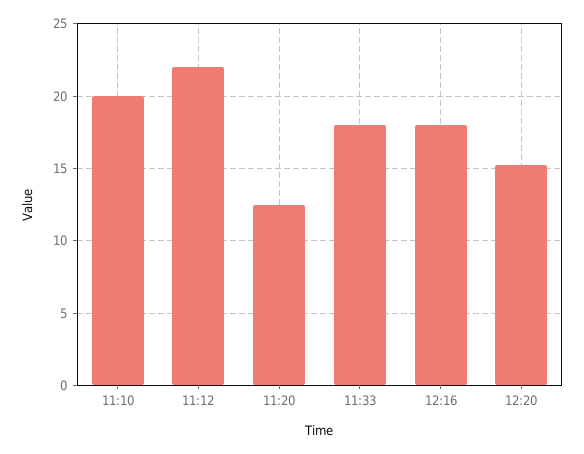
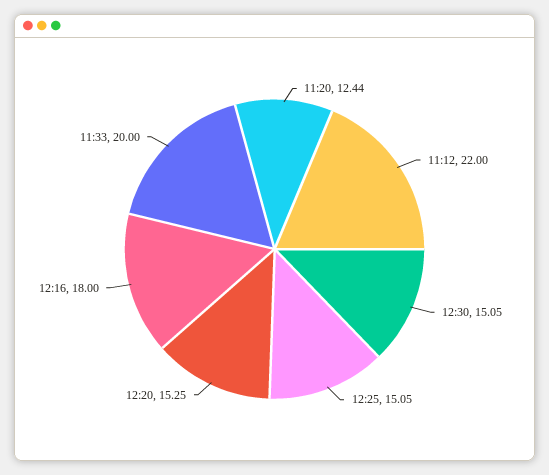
11:10: 20 -> none
11:33: 18 -> 20
12:30: none -> 15.05
12:25: none -> 15.05

